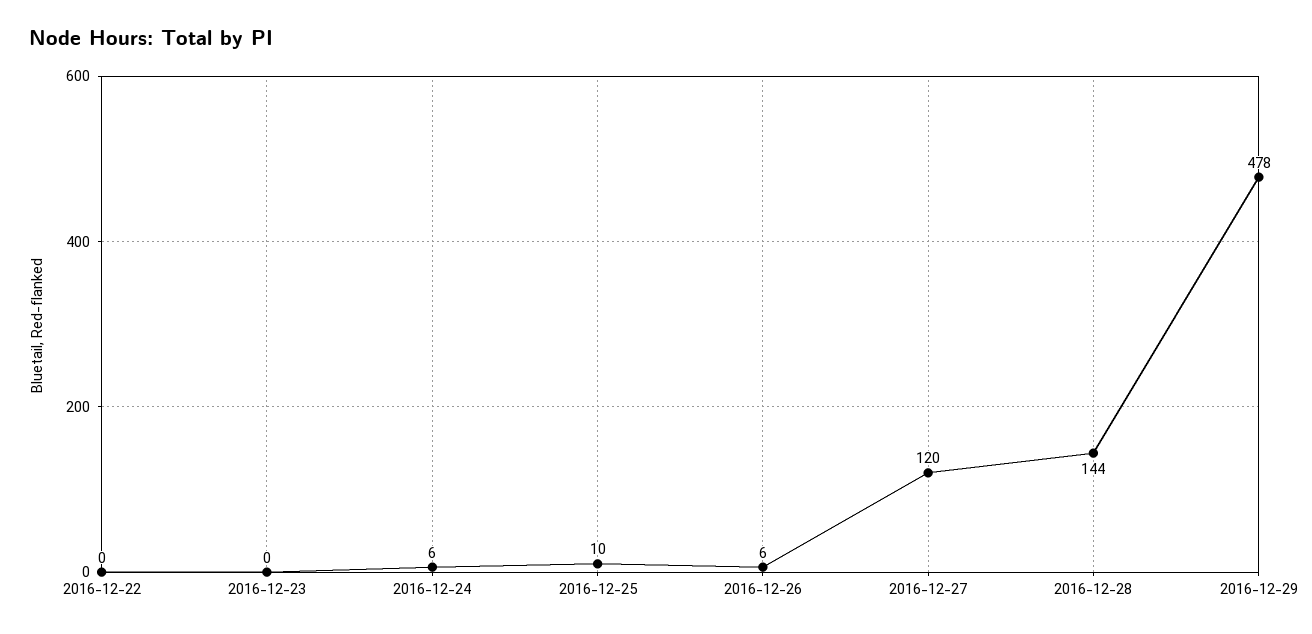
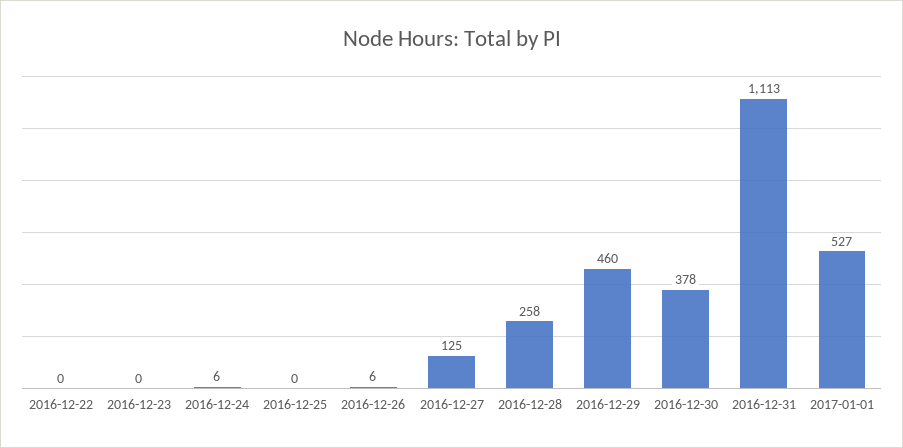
2016-12-25: 10 -> 0
2016-12-27: 120 -> 125
2016-12-28: 144 -> 258
2016-12-29: 478 -> 460
2016-12-30: none -> 378
2016-12-31: none -> 1113
2017-01-01: none -> 527

